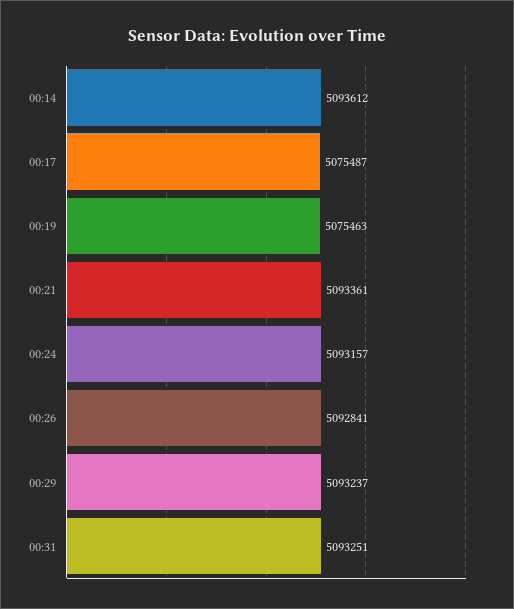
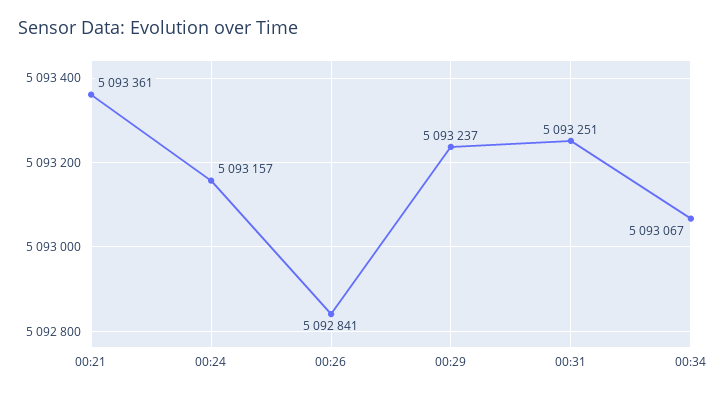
00:14: 5093612 -> none
00:17: 5075487 -> none
00:19: 5075463 -> none
00:34: none -> 5093067

